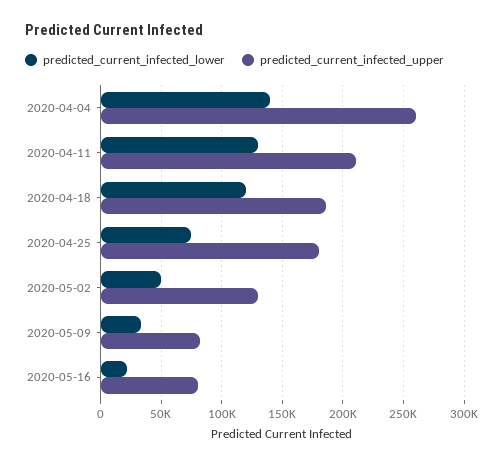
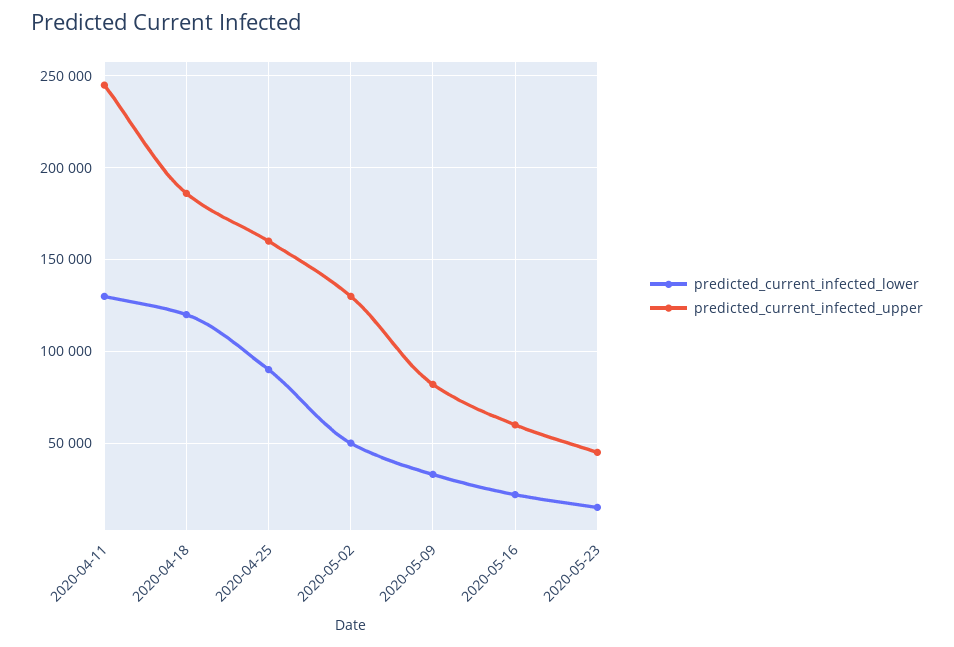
predicted_current_infected_lower, 2020-04-04: 140000 -> none
predicted_current_infected_upper, 2020-04-04: 260000 -> none
predicted_current_infected_upper, 2020-04-11: 210000 -> 245000
predicted_current_infected_lower, 2020-04-25: 75000 -> 90000
predicted_current_infected_upper, 2020-04-25: 180000 -> 160000
predicted_current_infected_upper, 2020-05-16: 80000 -> 60000
predicted_current_infected_lower, 2020-05-23: none -> 15000
predicted_current_infected_upper, 2020-05-23: none -> 45000

